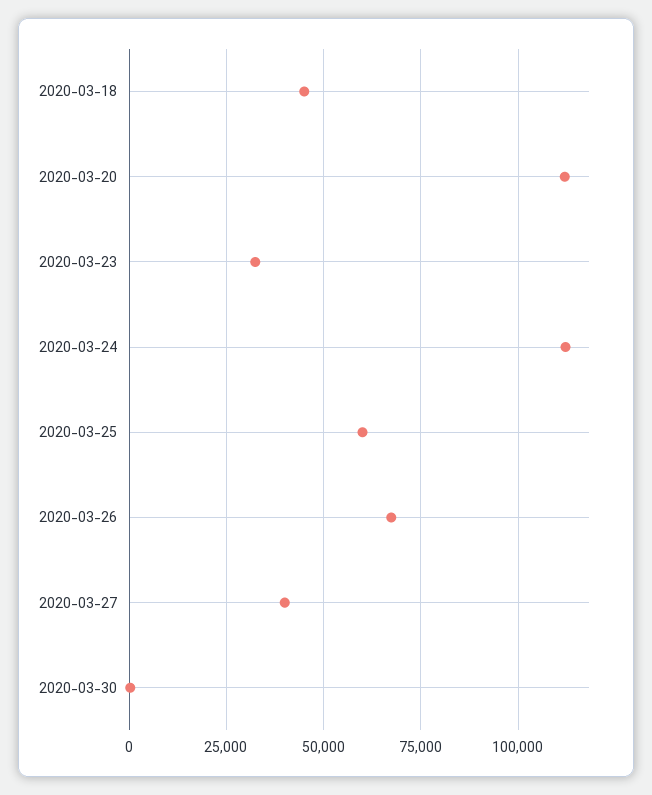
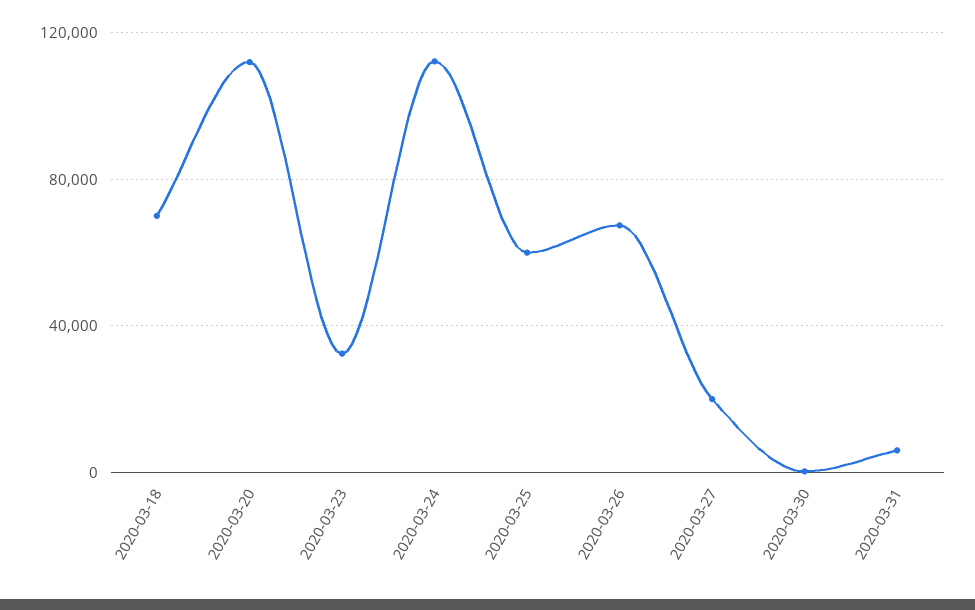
2020-03-18: 45000 -> 70000
2020-03-27: 40000 -> 20000
2020-03-31: none -> 5000

